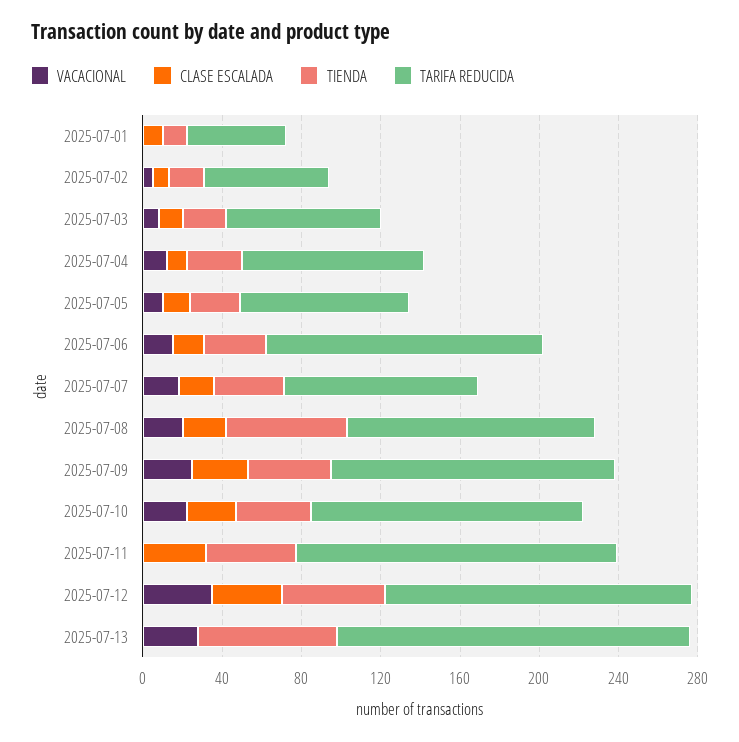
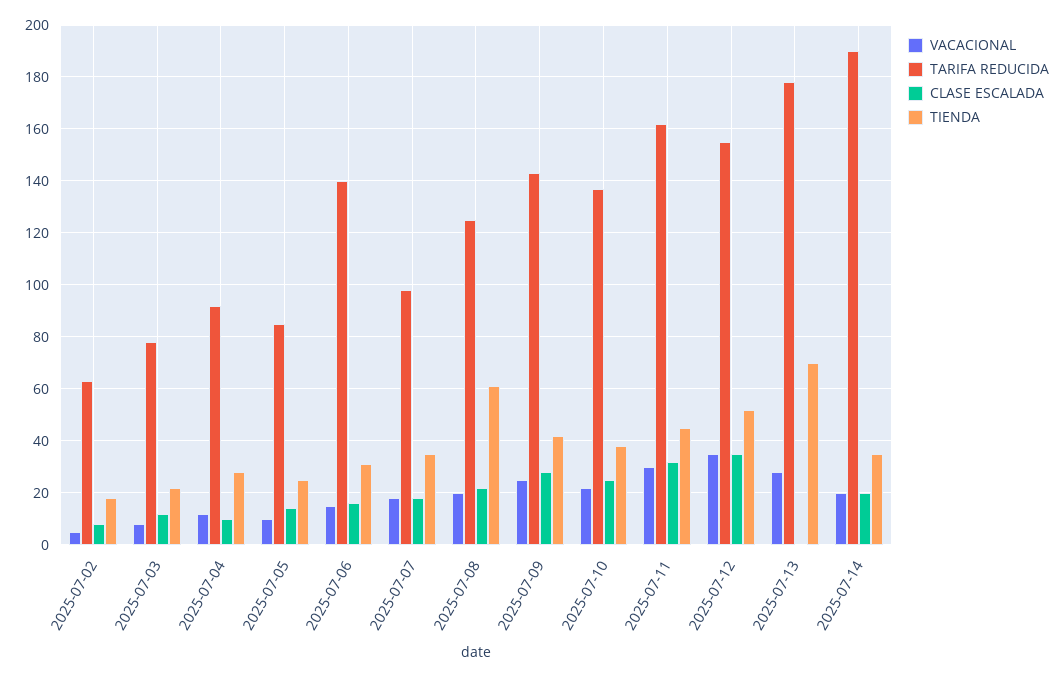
VACACIONAL, 2025-07-01: 0 -> none
CLASE ESCALADA, 2025-07-01: 10 -> none
TIENDA, 2025-07-01: 10 -> none
TARIFA REDUCIDA, 2025-07-01: 50 -> none
VACACIONAL, 2025-07-11: 0 -> 30
VACACIONAL, 2025-07-14: none -> 20
TARIFA REDUCIDA, 2025-07-14: none -> 190
CLASE ESCALADA, 2025-07-14: none -> 20
TIENDA, 2025-07-14: none -> 35

